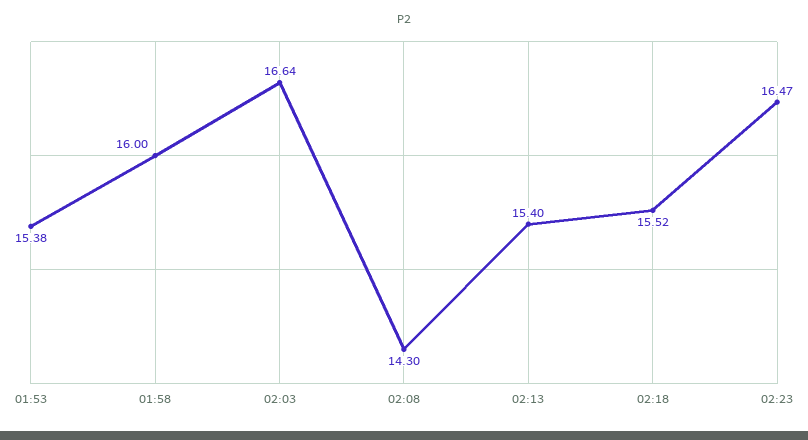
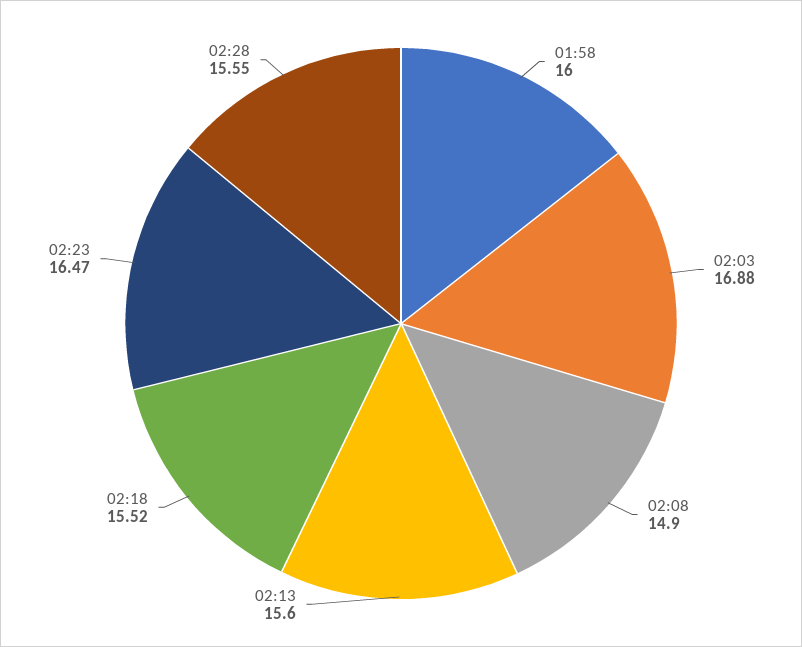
01:53: 15.38 -> none
02:03: 16.64 -> 16.88
02:08: 14.3 -> 14.9
02:13: 15.4 -> 15.6
02:28: none -> 15.55

